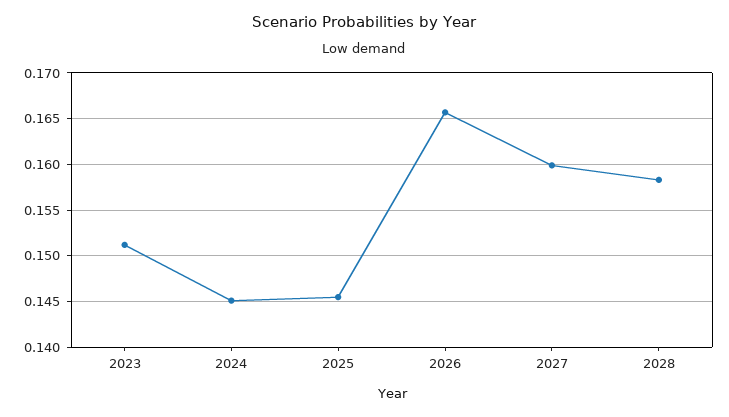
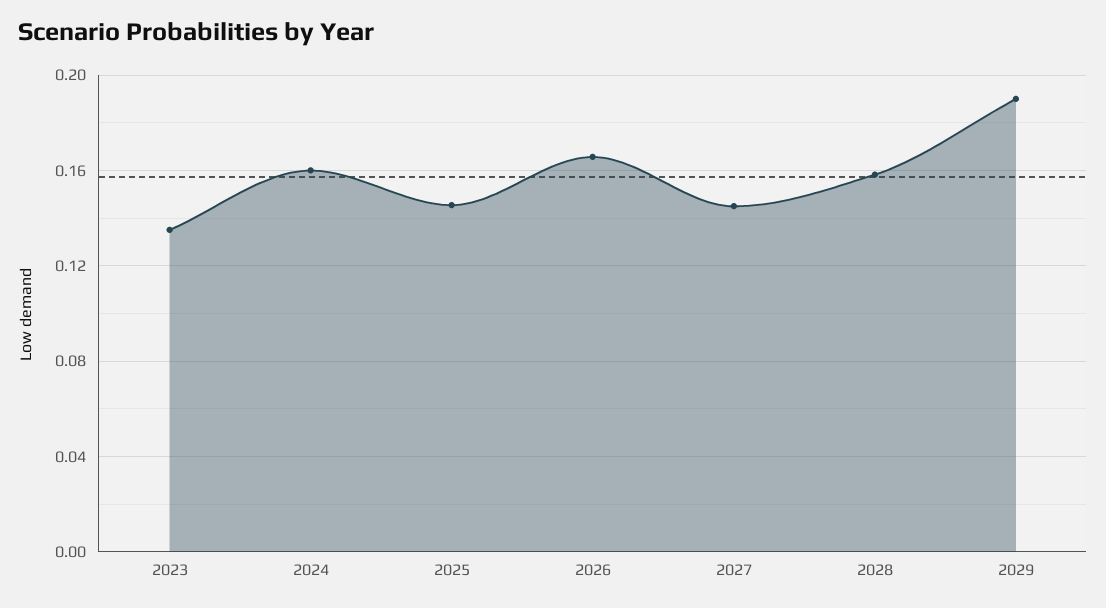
2023: 0.151 -> 0.135
2024: 0.145 -> 0.16
2027: 0.16 -> 0.145
2029: none -> 0.19

